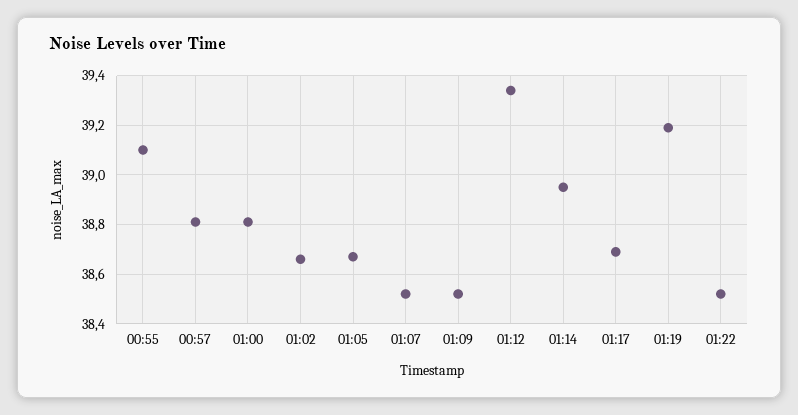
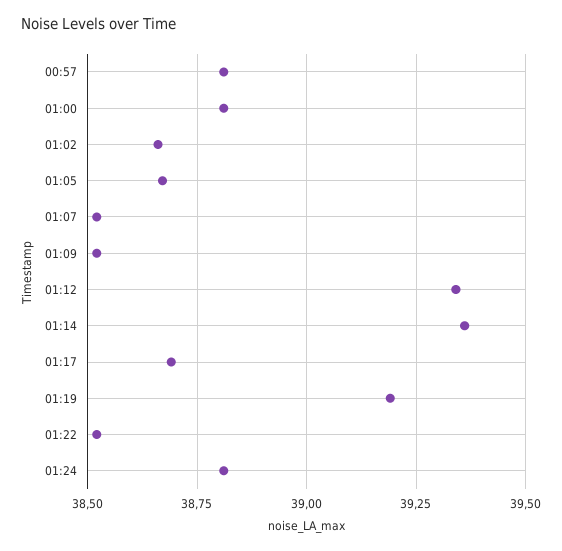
00:55: 39.1 -> none
01:14: 38.95 -> 39.35
01:24: none -> 38.8

